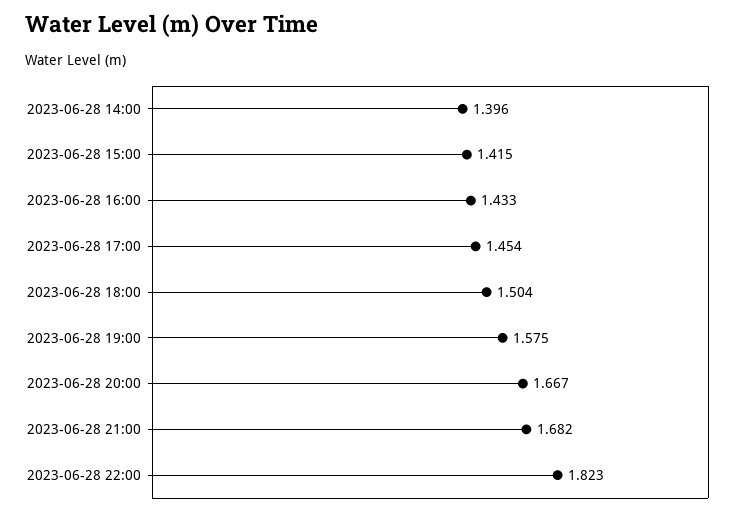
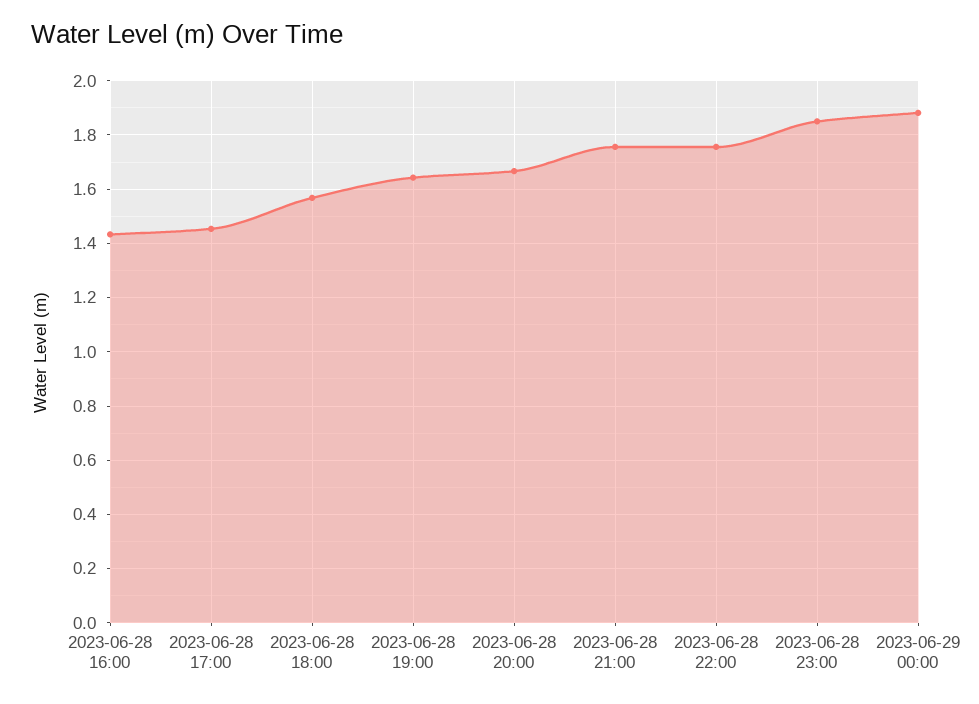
2023-06-28 14:00: 1.396 -> none
2023-06-28 15:00: 1.415 -> none
2023-06-28 18:00: 1.504 -> 1.575
2023-06-28 19:00: 1.575 -> 1.65
2023-06-28 21:00: 1.682 -> 1.75
2023-06-28 22:00: 1.823 -> 1.75
2023-06-28 23:00: none -> 1.85
2023-06-29 00:00: none -> 1.875

